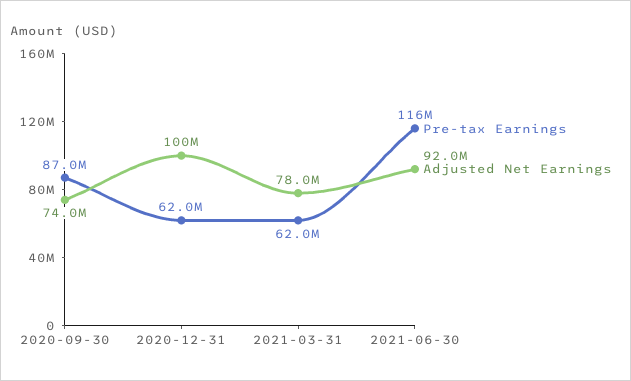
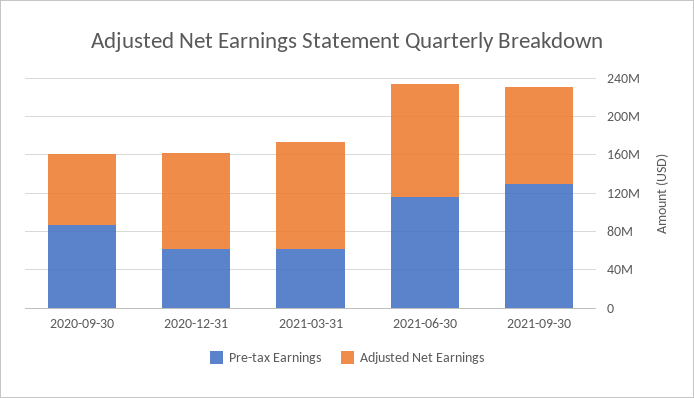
Adjusted Net Earnings, 2021-03-31: 78000000 -> 110000000
Adjusted Net Earnings, 2021-06-30: 92000000 -> 120000000
Pre-tax Earnings, 2021-09-30: none -> 130000000
Adjusted Net Earnings, 2021-09-30: none -> 100000000

